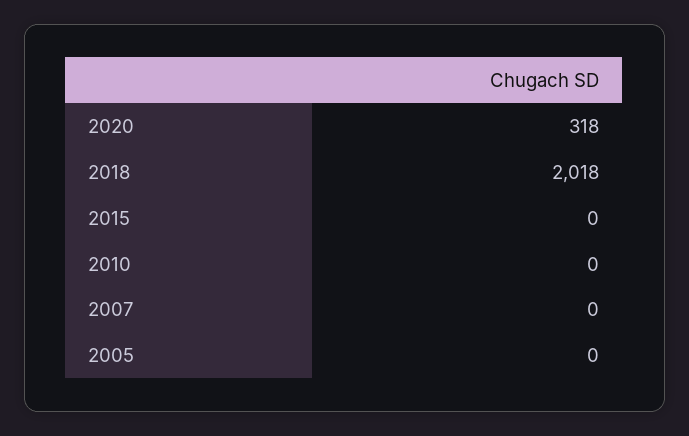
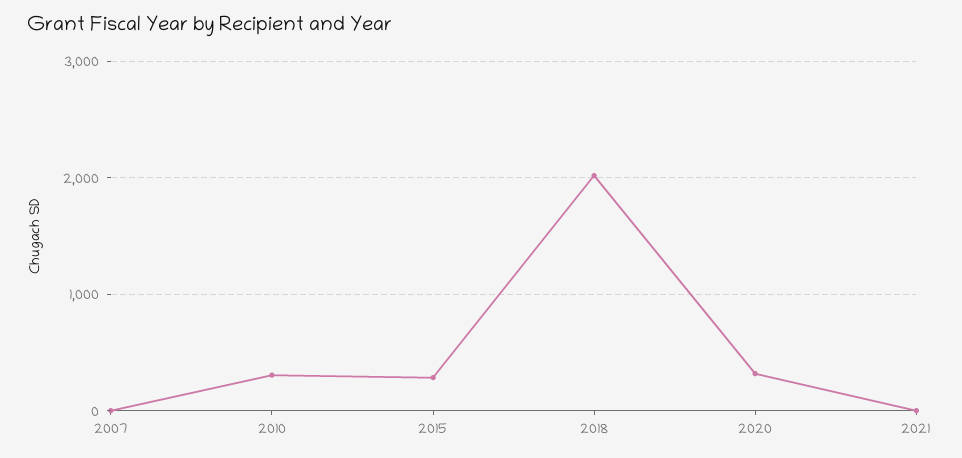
2015: 0 -> 300
2010: 0 -> 300
2005: 0 -> none
2021: none -> 0

